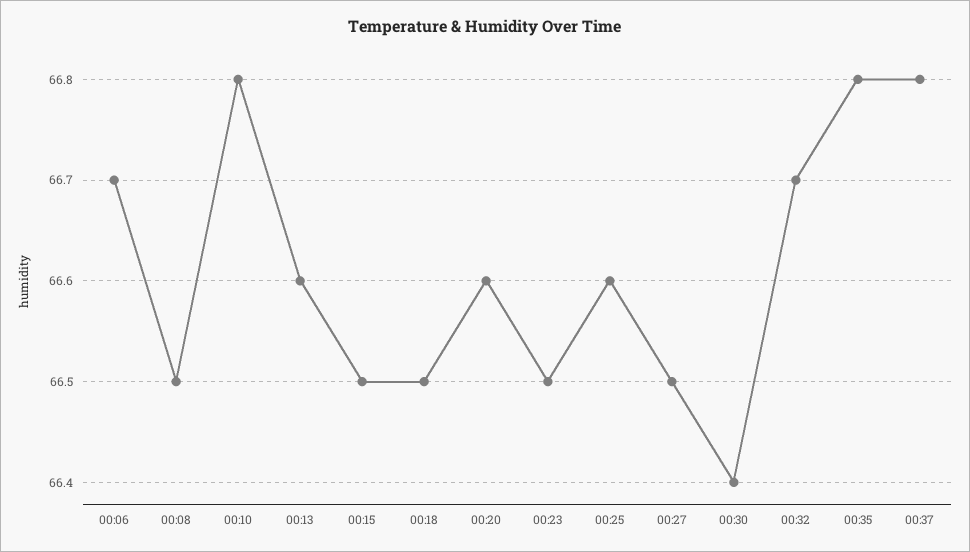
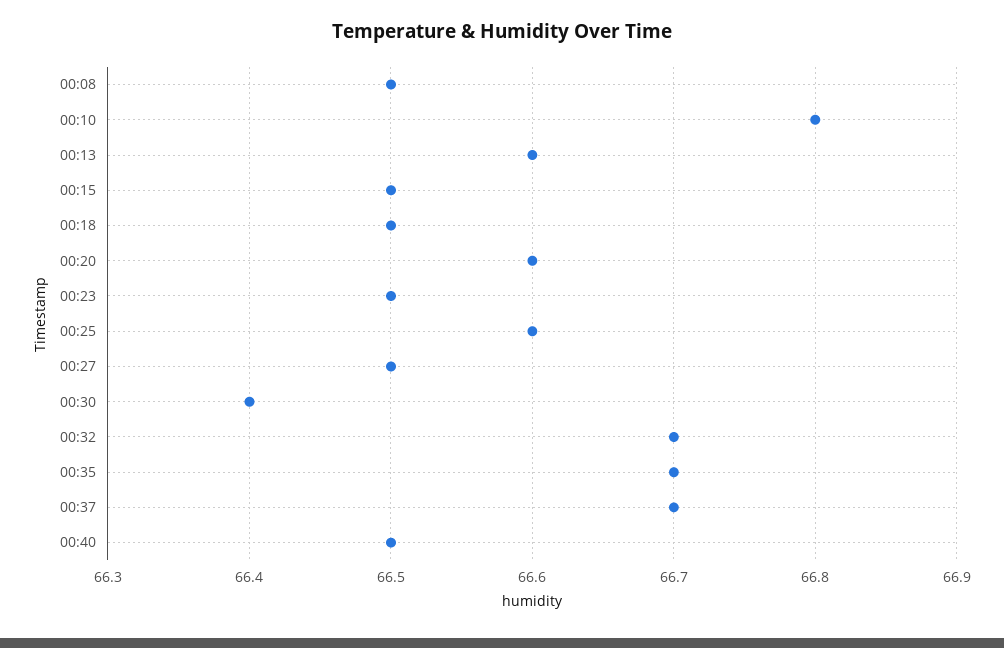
00:06: 66.7 -> none
00:35: 66.8 -> 66.7
00:37: 66.8 -> 66.7
00:40: none -> 66.5

